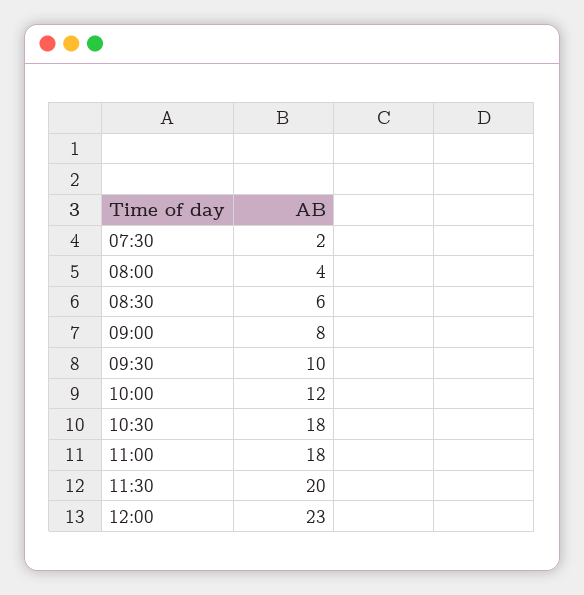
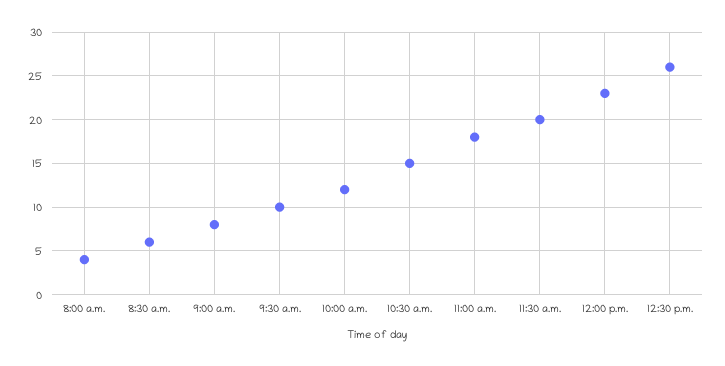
07:30: 2 -> none
10:30: 18 -> 15
12:30 p.m.: none -> 26

